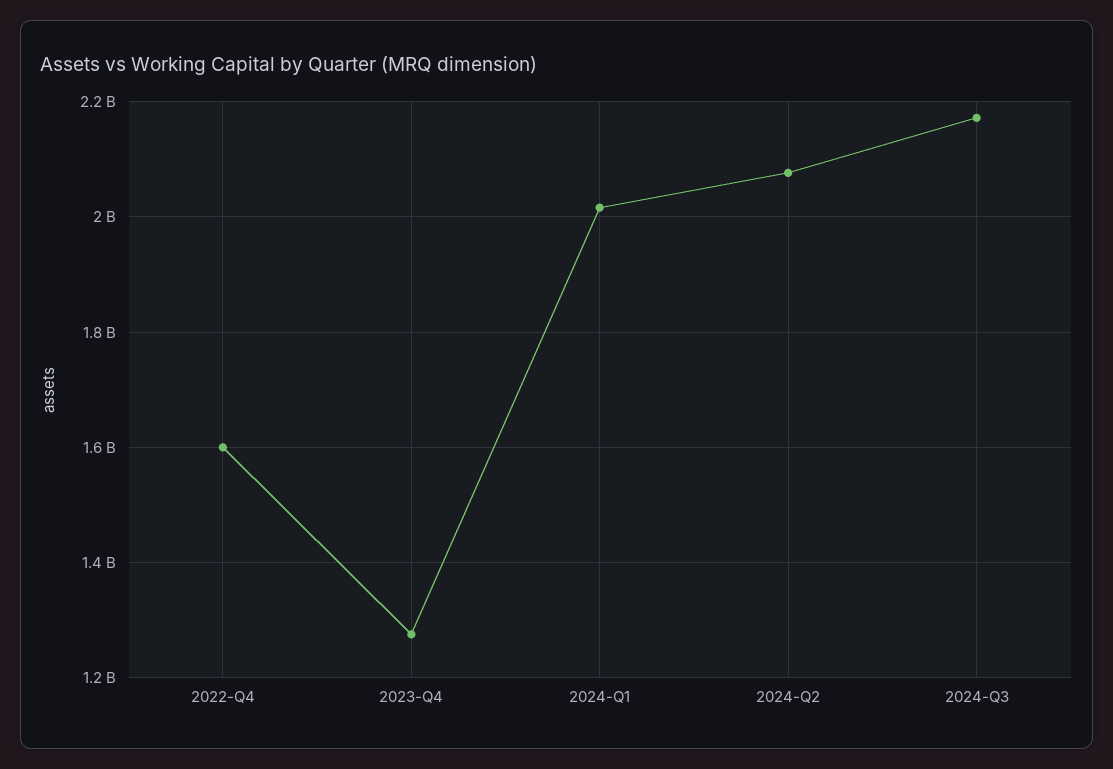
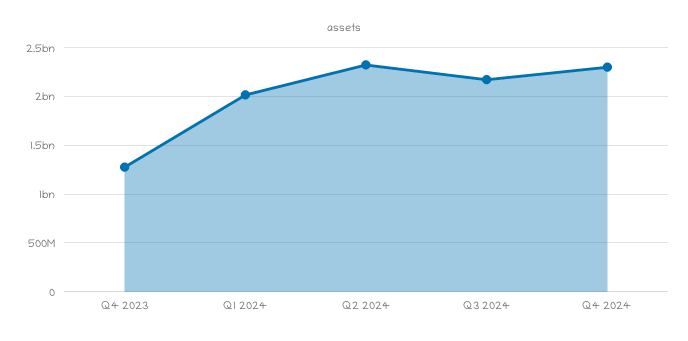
2022-Q4: 1600000000 -> none
2024-Q2: 2080000000 -> 2300000000
Q4 2024: none -> 2300000000

